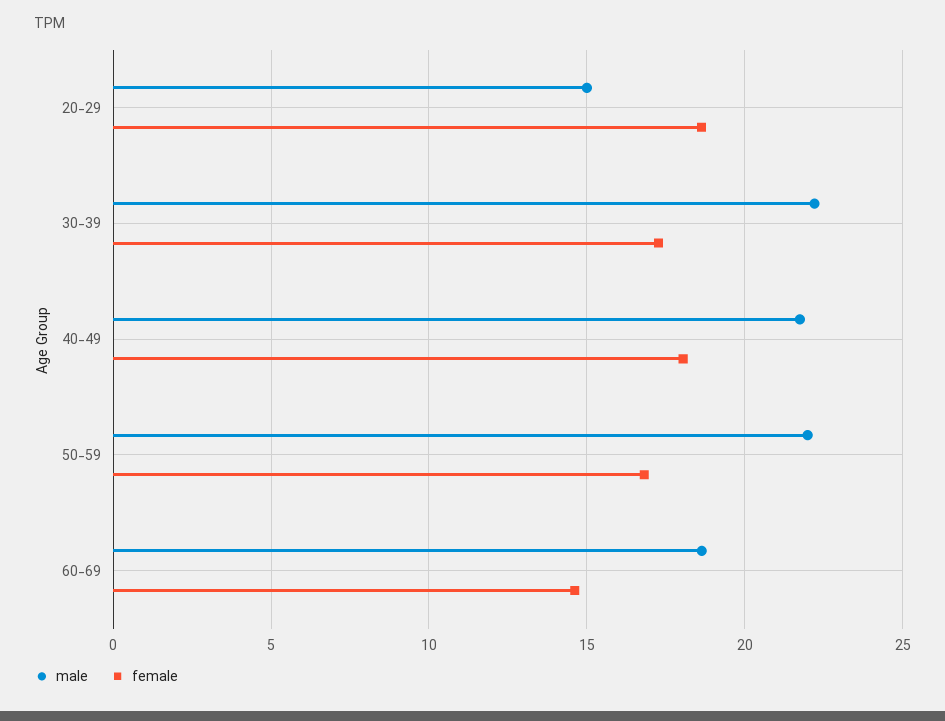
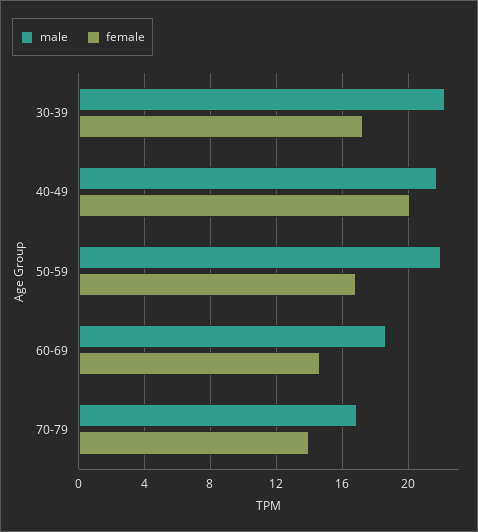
male, 20-29: 15 -> none
female, 20-29: 18.5 -> none
female, 40-49: 18 -> 20
male, 70-79: none -> 17
female, 70-79: none -> 14

